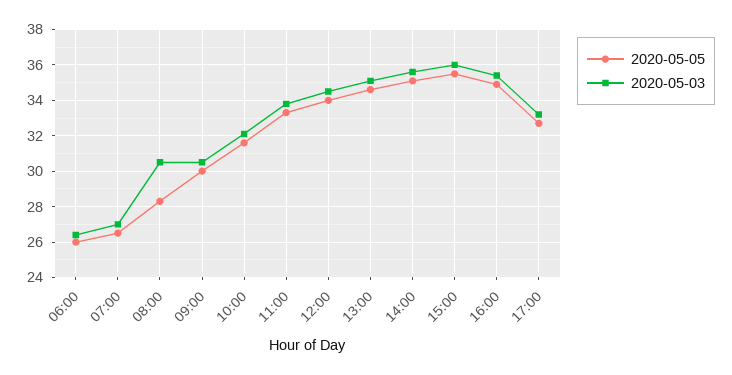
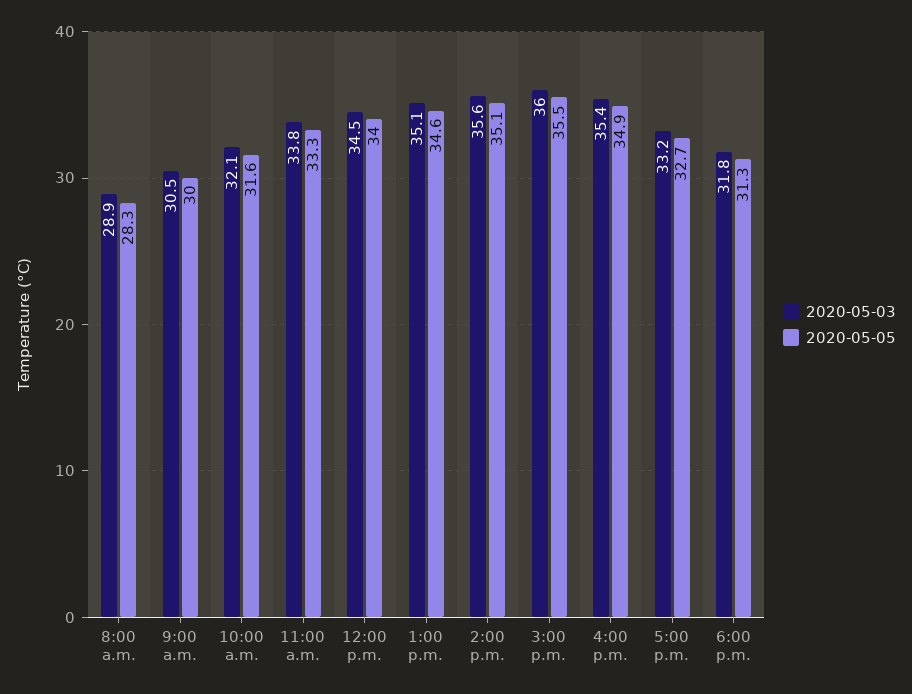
2020-05-05, 06:00: 26 -> none
2020-05-03, 06:00: 26.5 -> none
2020-05-05, 07:00: 26.5 -> none
2020-05-03, 07:00: 27 -> none
2020-05-03, 08:00: 30.5 -> 28.9
2020-05-03, 6:00 p.m.: none -> 31.8
2020-05-05, 6:00 p.m.: none -> 31.3

